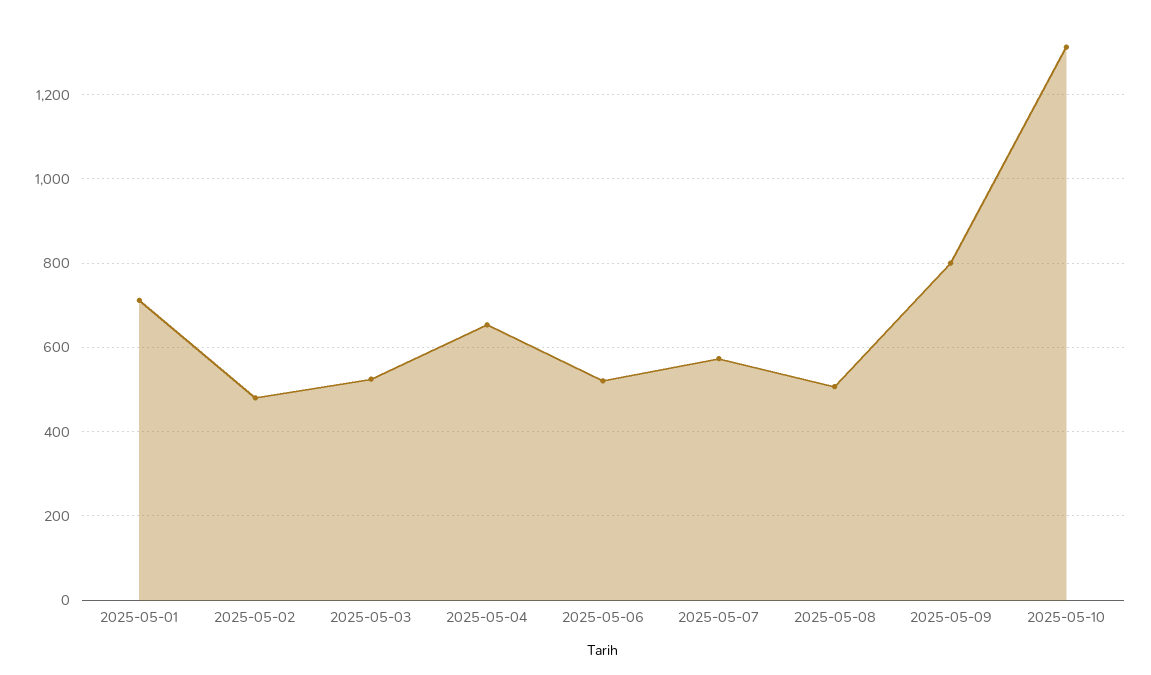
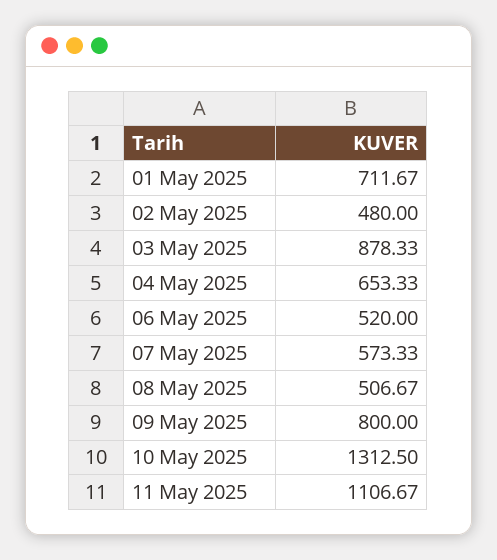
2025-05-03: 520 -> 878.33
11 May 2025: none -> 1106.67

